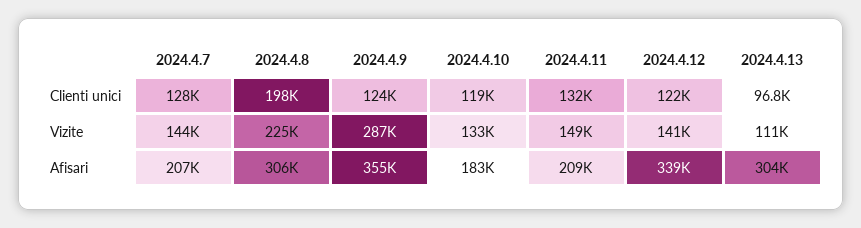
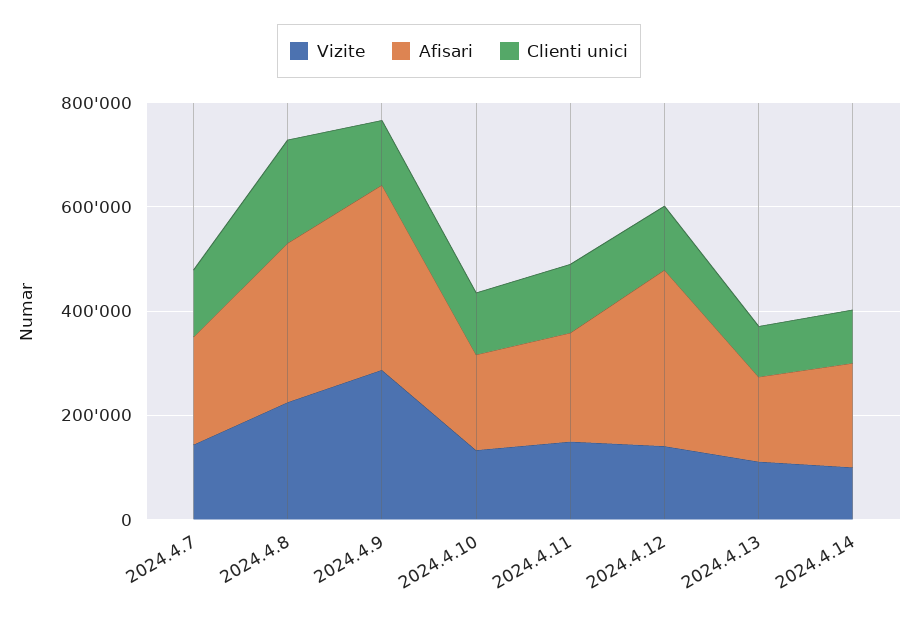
Afisari, 2024.4.13: 304000 -> 150000
Vizite, 2024.4.14: none -> 100000
Afisari, 2024.4.14: none -> 200000
Clienti unici, 2024.4.14: none -> 100000

